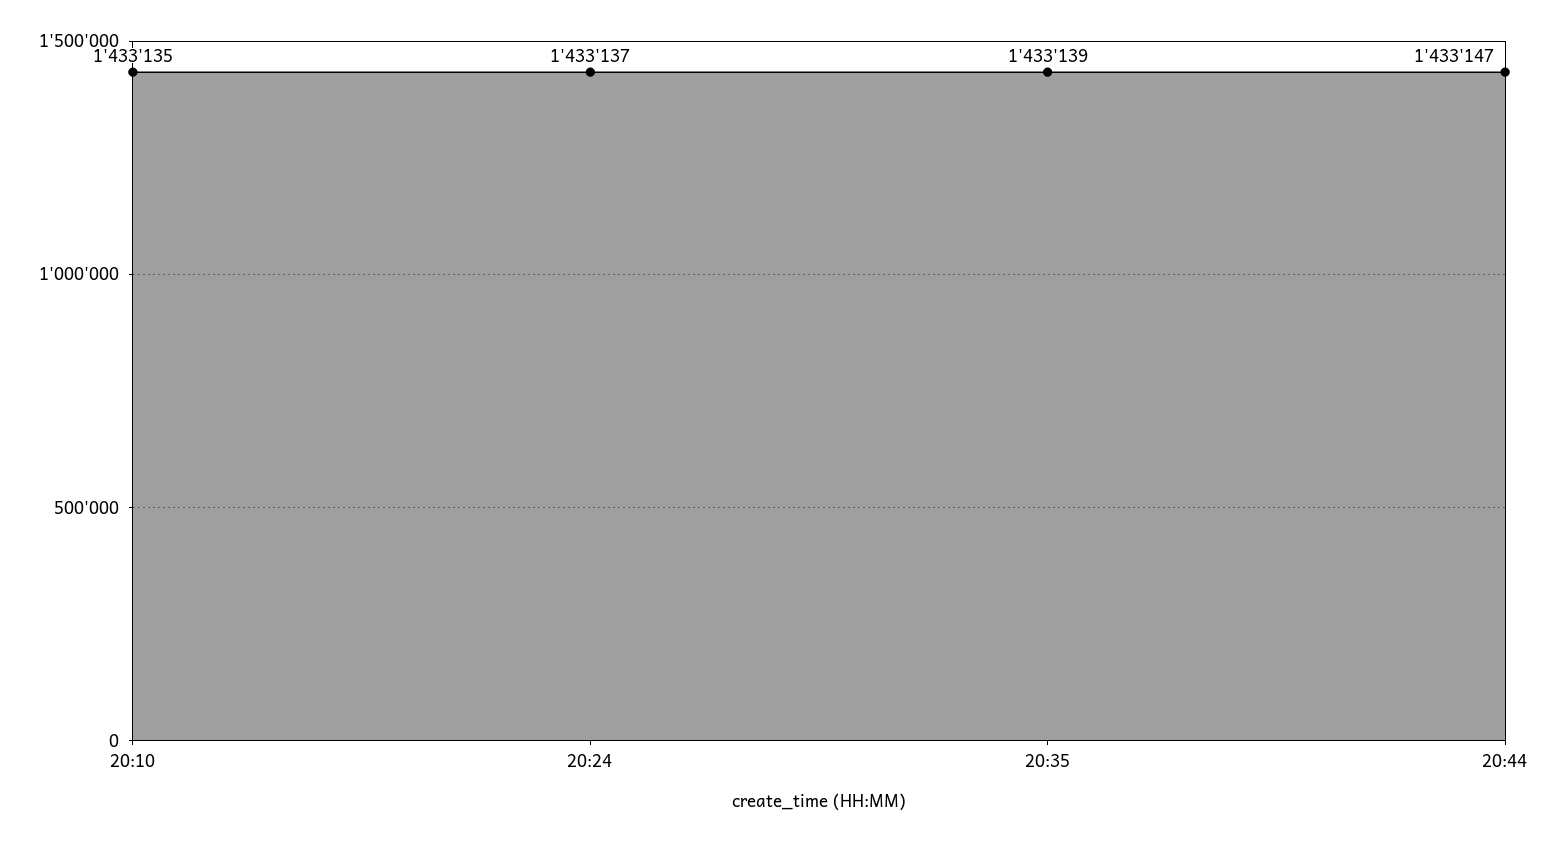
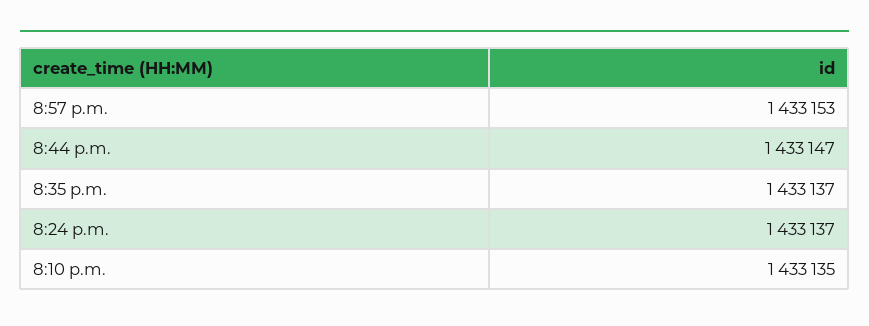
20:35: 1433139 -> 1433137
8:57 p.m.: none -> 1433153

